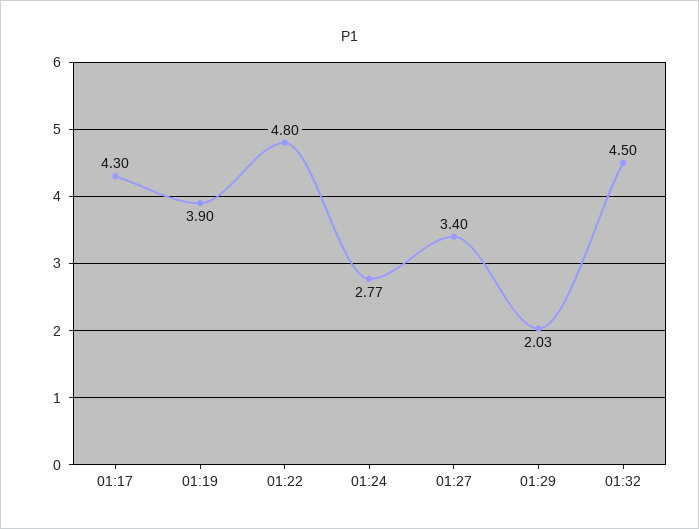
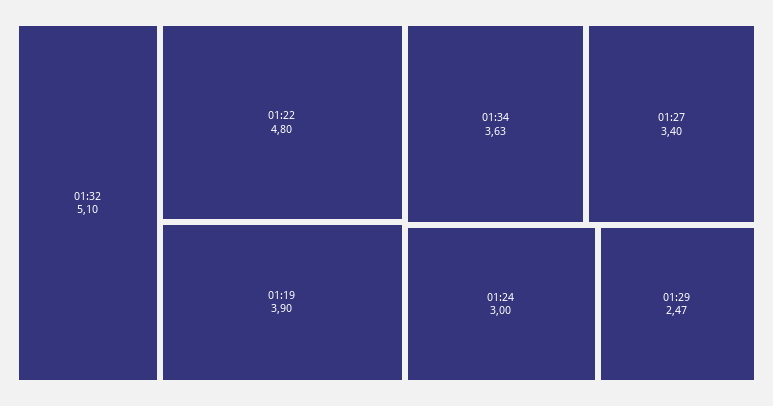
01:17: 4.3 -> none
01:24: 2.77 -> 3
01:29: 2.03 -> 2.47
01:32: 4.5 -> 5.1
01:34: none -> 3.63

